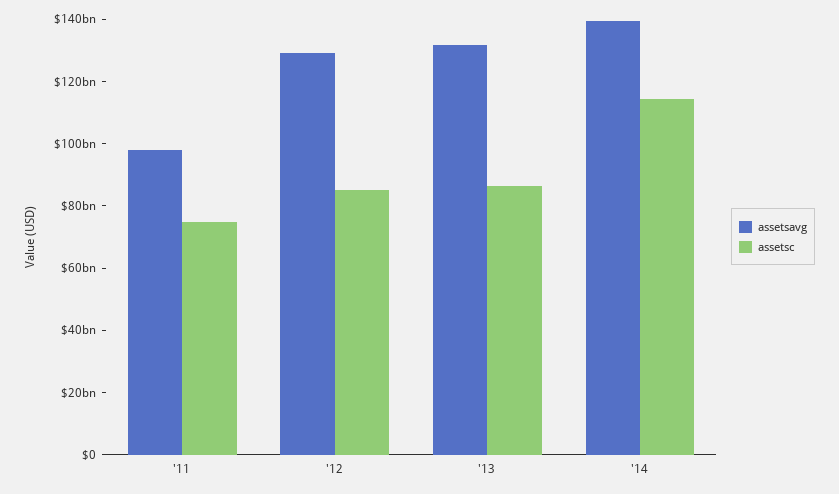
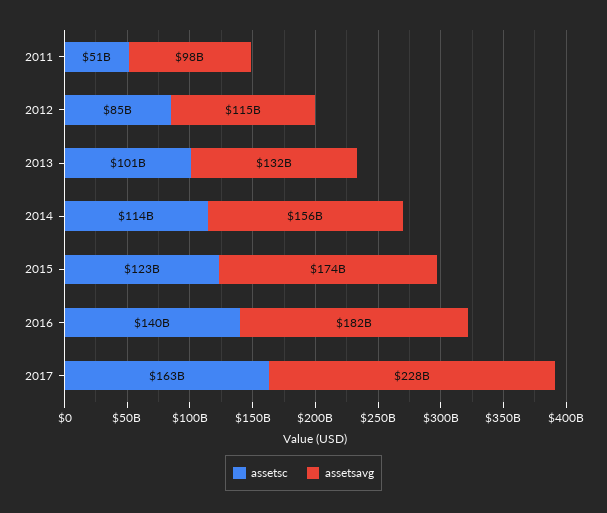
assetsc, '11: 75000000000 -> 51000000000
assetsavg, '12: 130000000000 -> 115000000000
assetsc, '13: 85000000000 -> 101000000000
assetsavg, '14: 140000000000 -> 156000000000
assetsc, 2015: none -> 123000000000
assetsavg, 2015: none -> 174000000000
assetsc, 2016: none -> 140000000000
assetsavg, 2016: none -> 182000000000
assetsc, 2017: none -> 163000000000
assetsavg, 2017: none -> 228000000000

